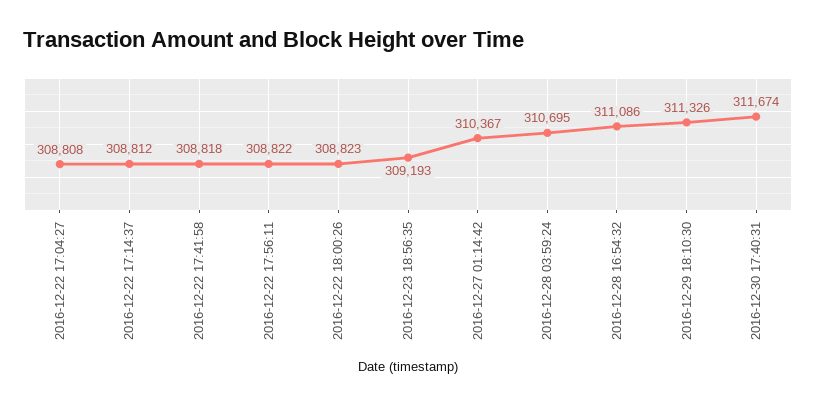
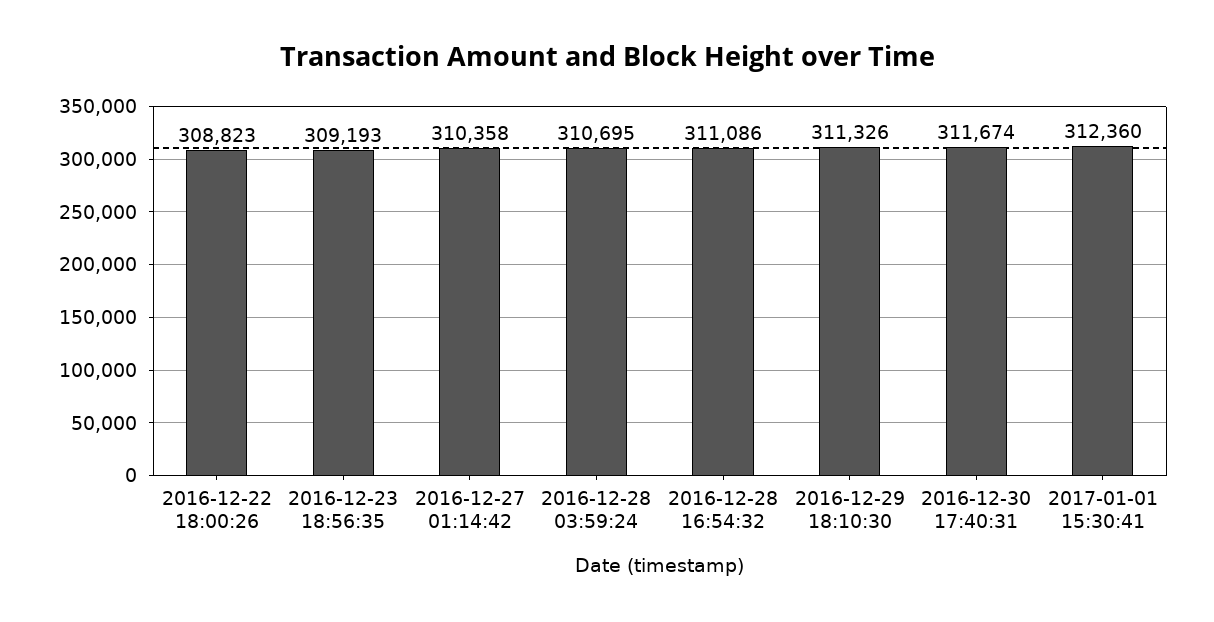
2016-12-22 17:04:27: 308808 -> none
2016-12-22 17:14:37: 308812 -> none
2016-12-22 17:41:58: 308818 -> none
2016-12-22 17:56:11: 308822 -> none
2016-12-27 01:14:42: 310367 -> 310358
2017-01-01 15:30:41: none -> 312360

